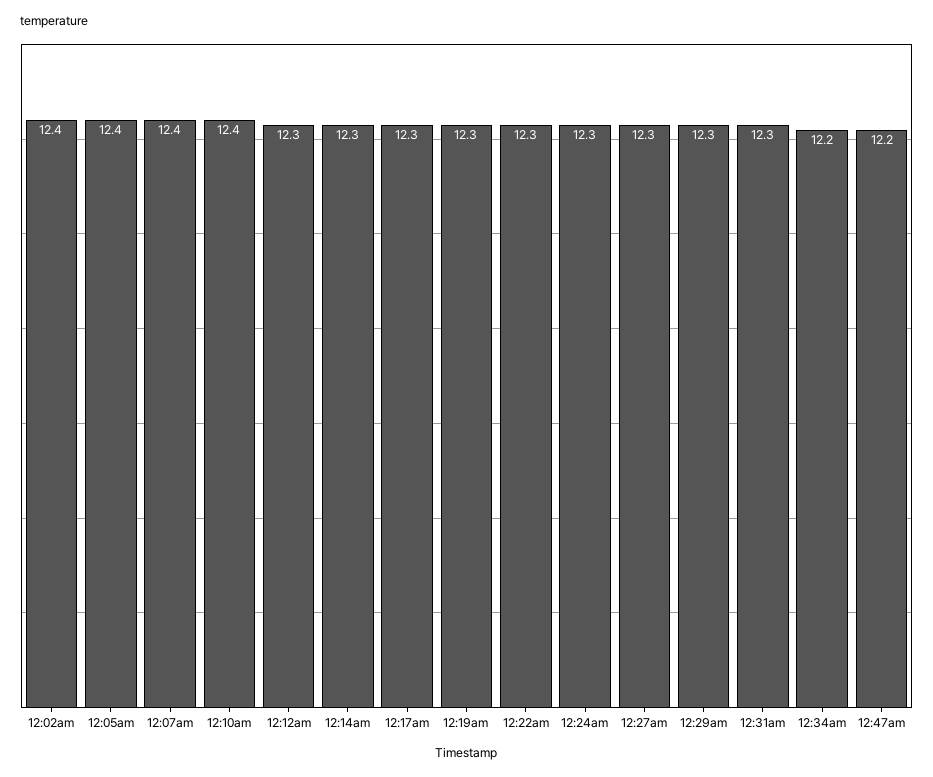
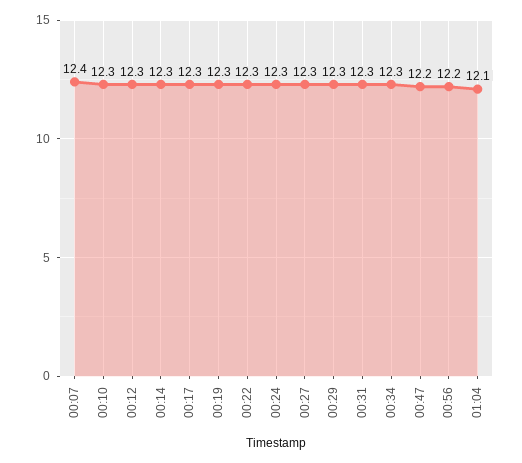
12:02am: 12.4 -> none
12:05am: 12.4 -> none
12:10am: 12.4 -> 12.3
12:34am: 12.2 -> 12.3
00:56: none -> 12.2
01:04: none -> 12.1

